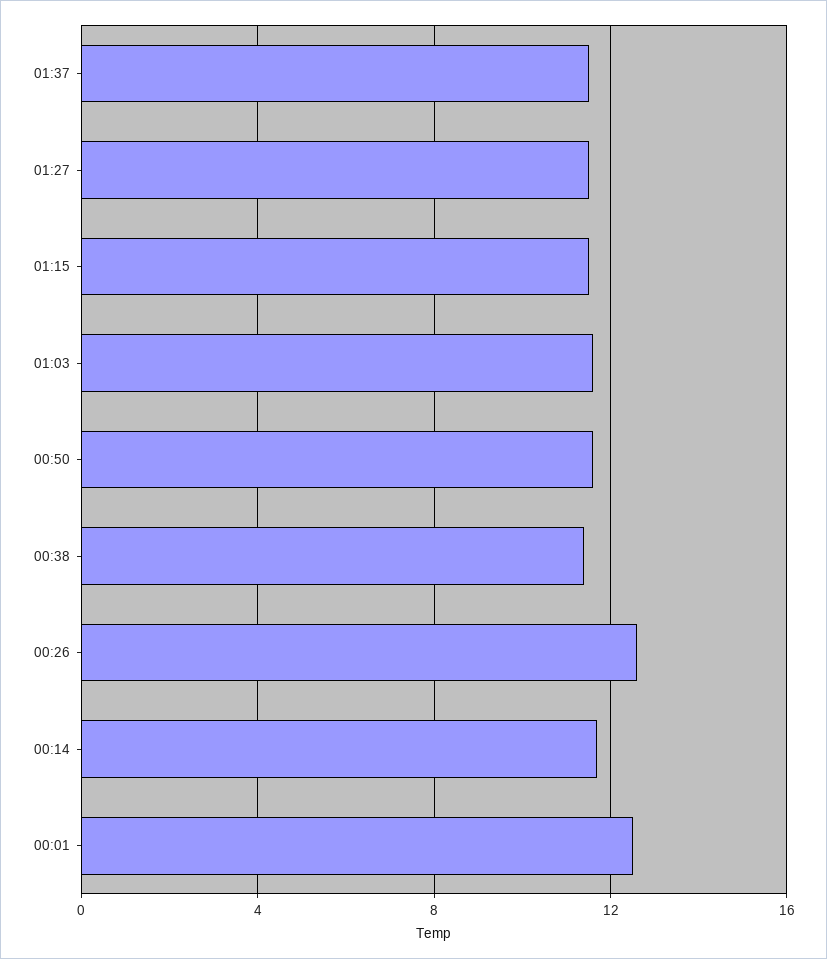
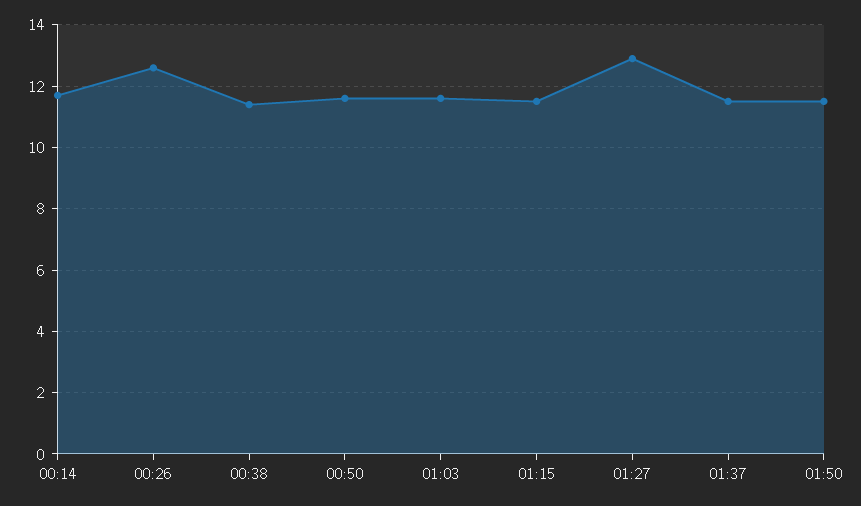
01:27: 11.5 -> 13
00:01: 12.5 -> none
01:50: none -> 11.5

